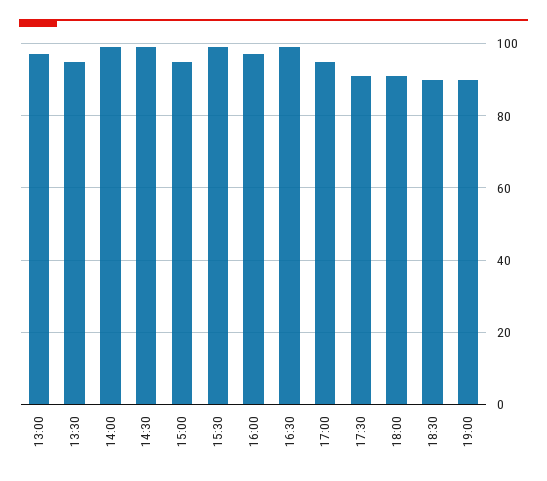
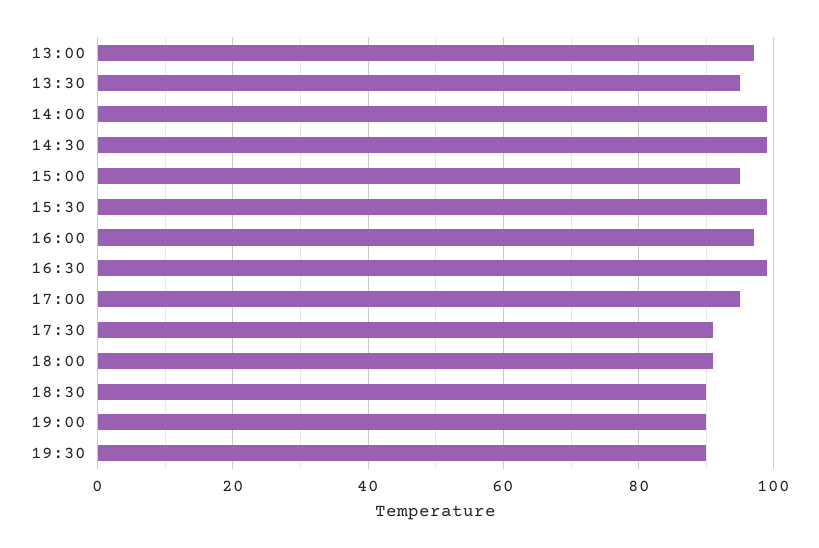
19:30: none -> 90

